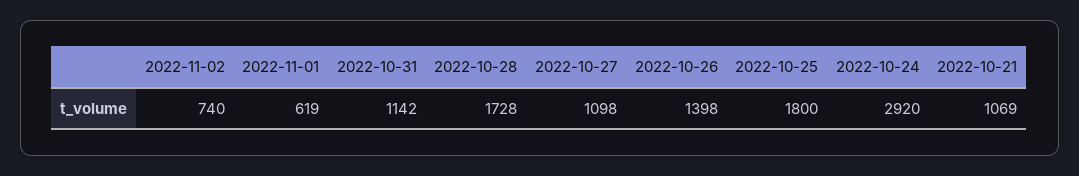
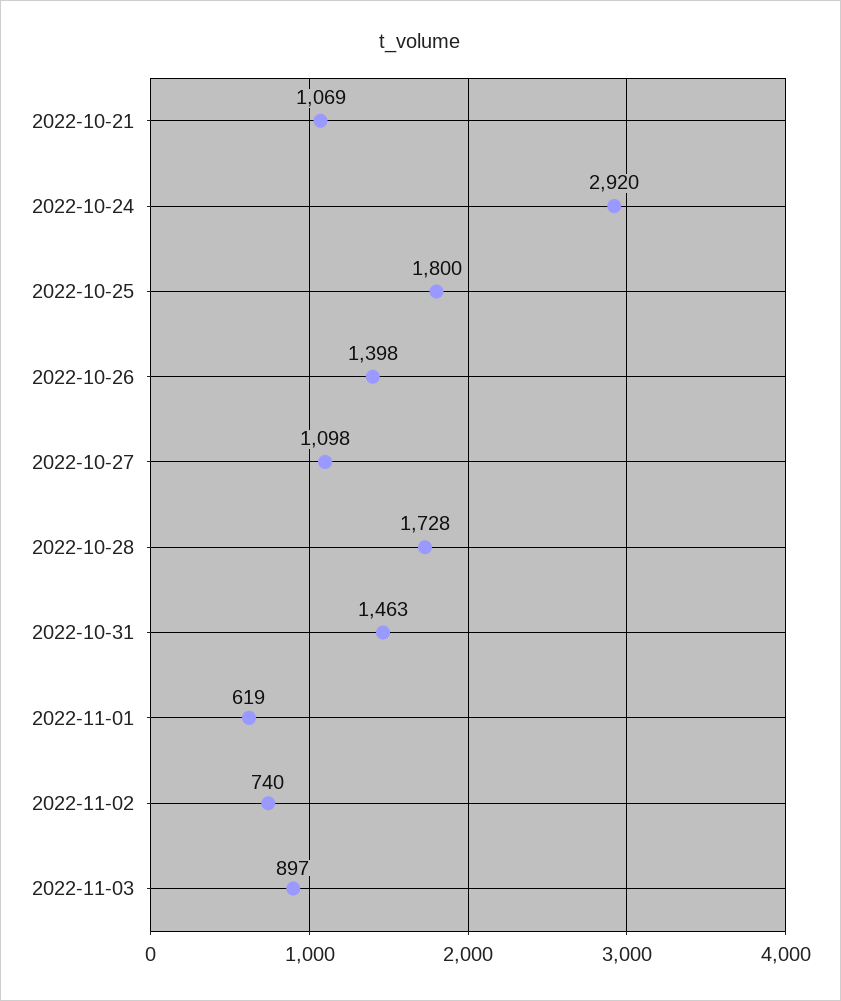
2022-10-31: 1142 -> 1463
2022-11-03: none -> 897

